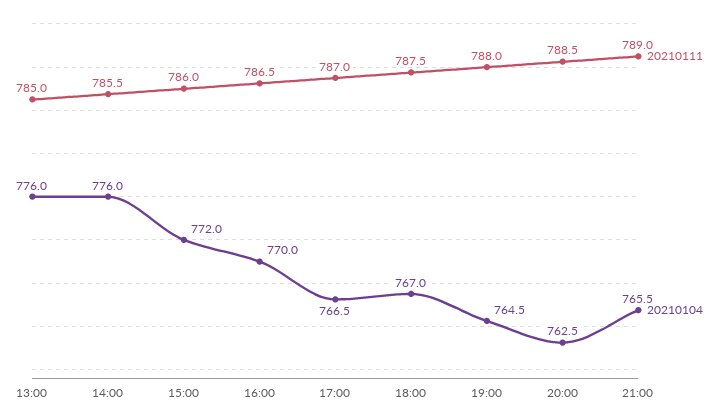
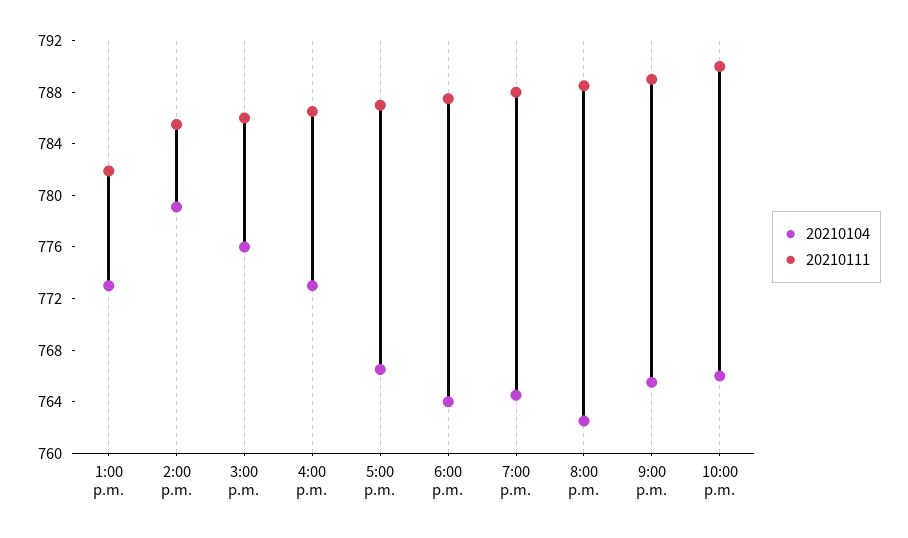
20210111, 13:00: 785 -> 782
20210104, 13:00: 776 -> 773
20210104, 14:00: 776 -> 779
20210104, 15:00: 772 -> 776
20210104, 16:00: 770 -> 773
20210104, 18:00: 767 -> 764
20210104, 10:00 p.m.: none -> 766
20210111, 10:00 p.m.: none -> 790

